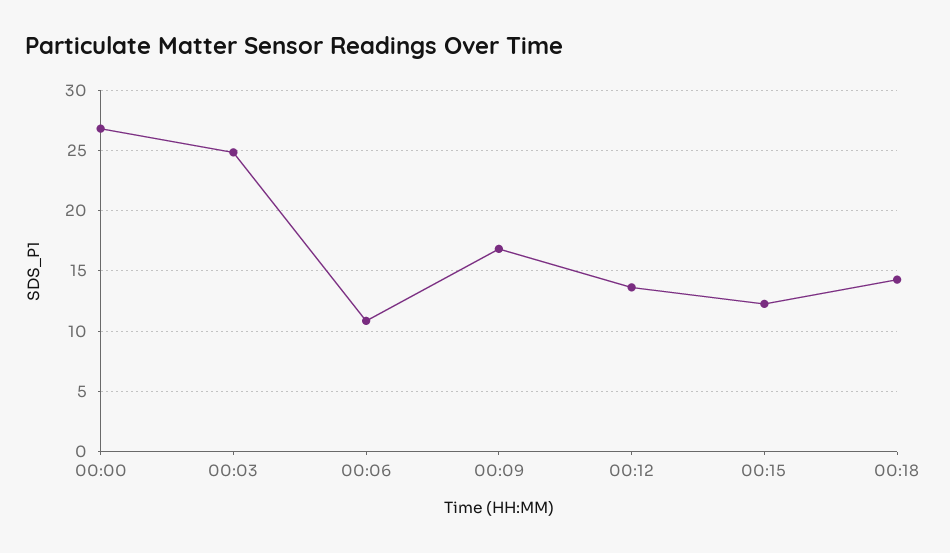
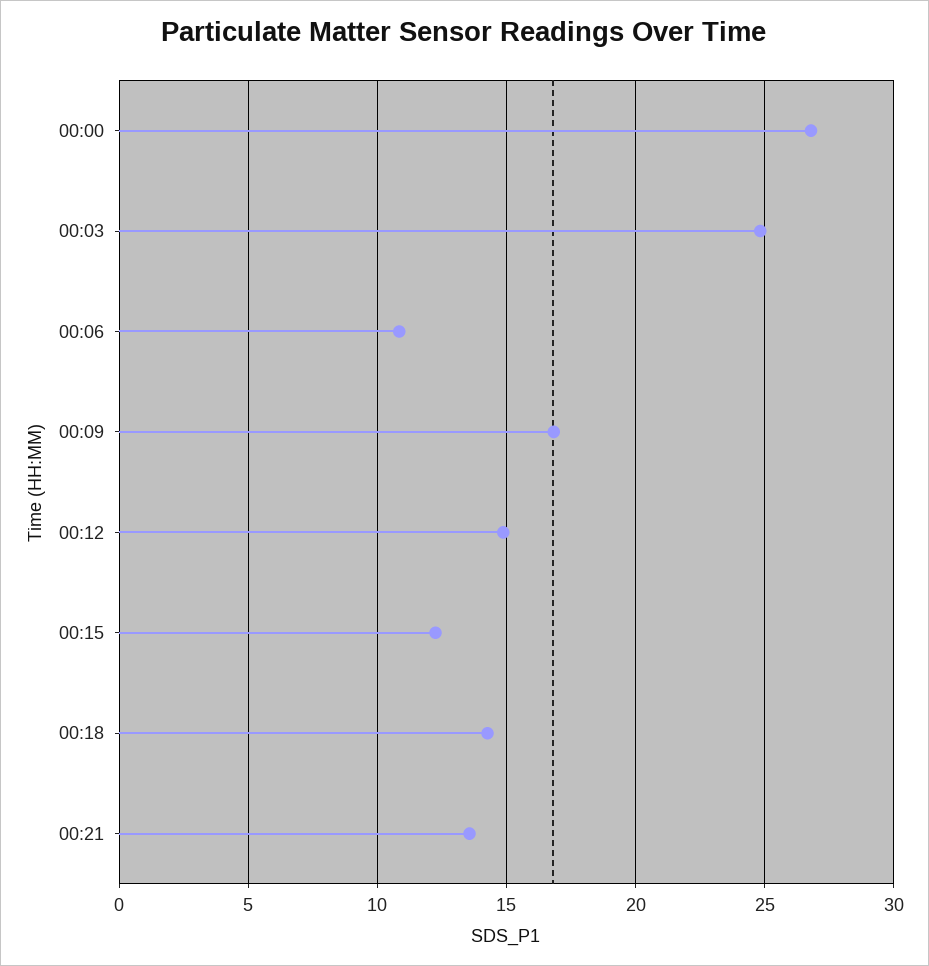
00:12: 13.5 -> 15
00:21: none -> 13.5

